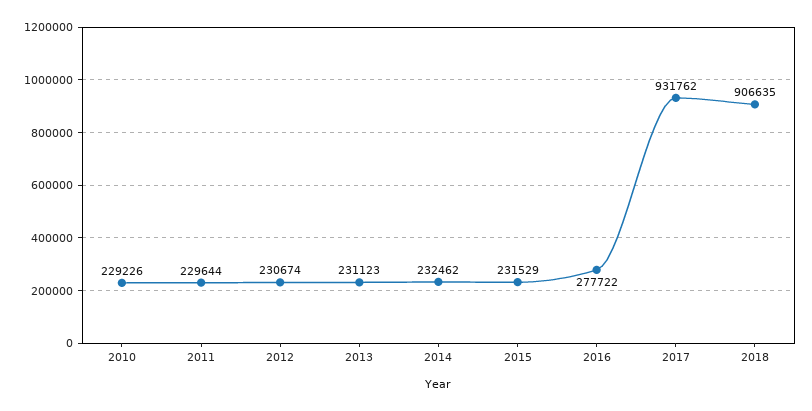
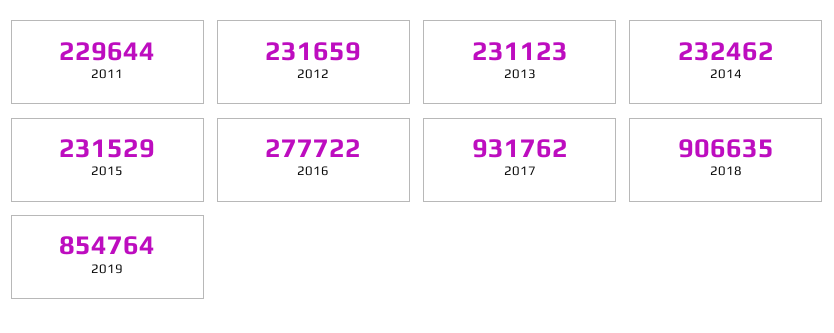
2010: 229226 -> none
2012: 230674 -> 231659
2019: none -> 854764

